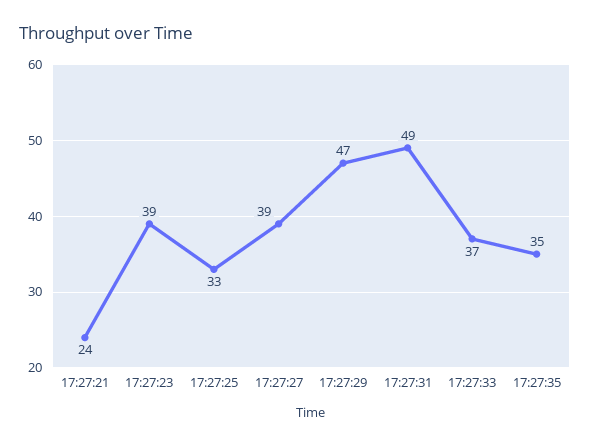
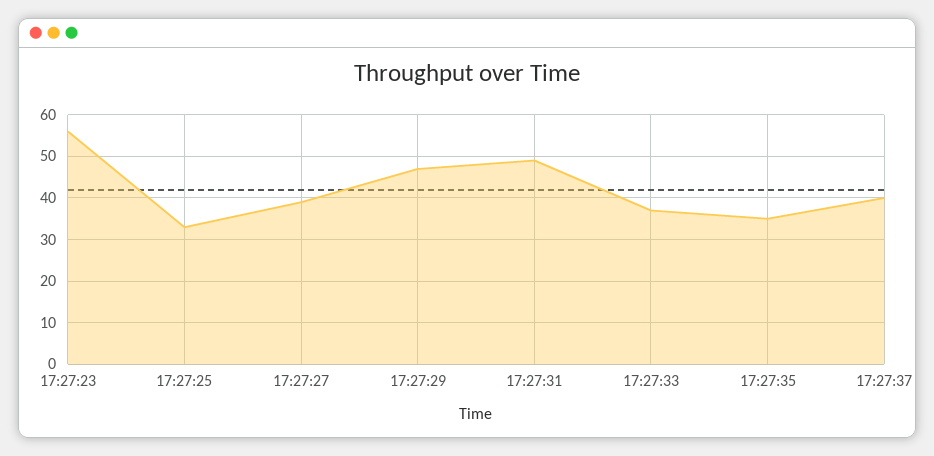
17:27:21: 24 -> none
17:27:23: 39 -> 55
17:27:37: none -> 40

